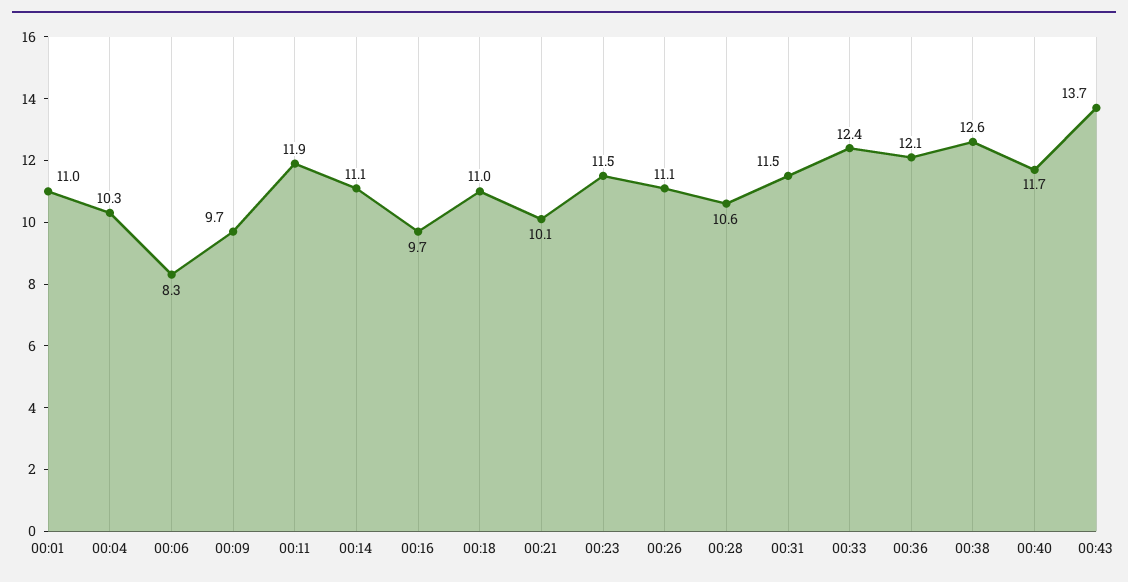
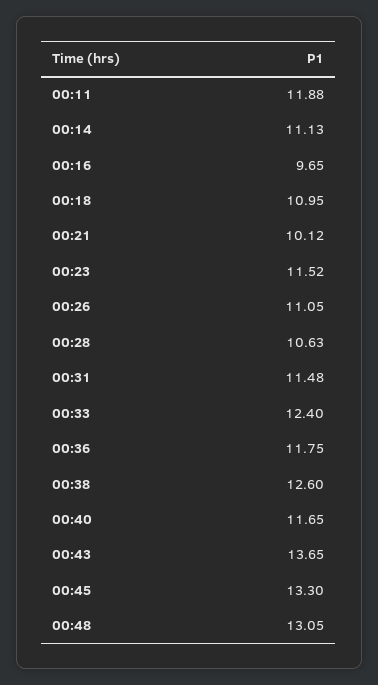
00:01: 11 -> none
00:04: 10.3 -> none
00:06: 8.3 -> none
00:09: 9.7 -> none
00:36: 12.1 -> 11.75
00:45: none -> 13.3
00:48: none -> 13.05

